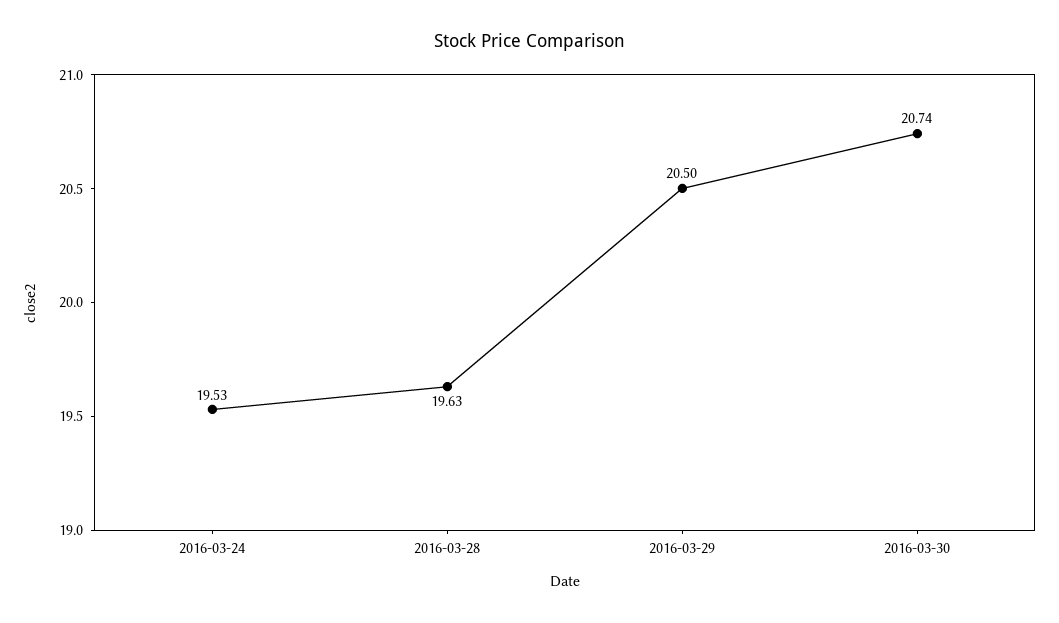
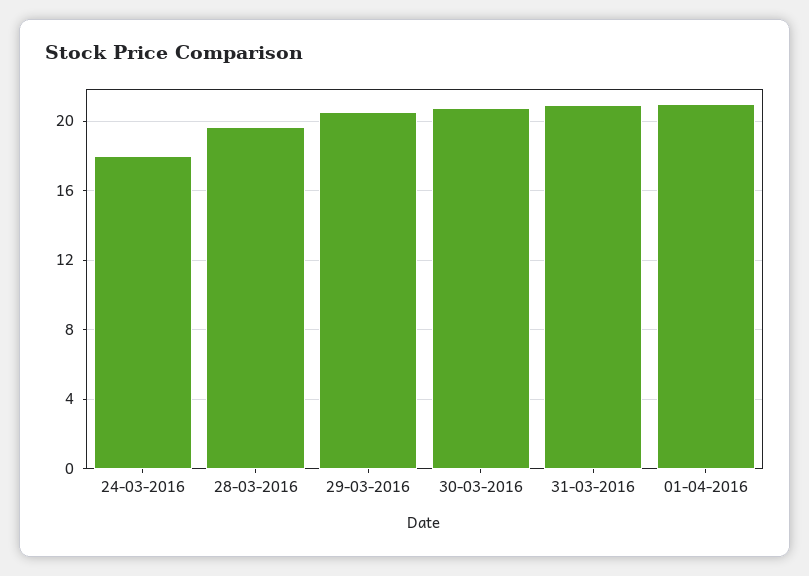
2016-03-24: 19.53 -> 18
31-03-2016: none -> 21
01-04-2016: none -> 21

